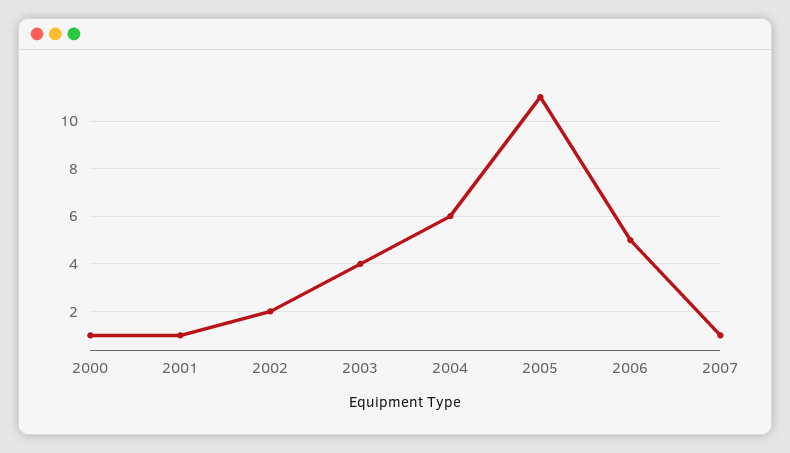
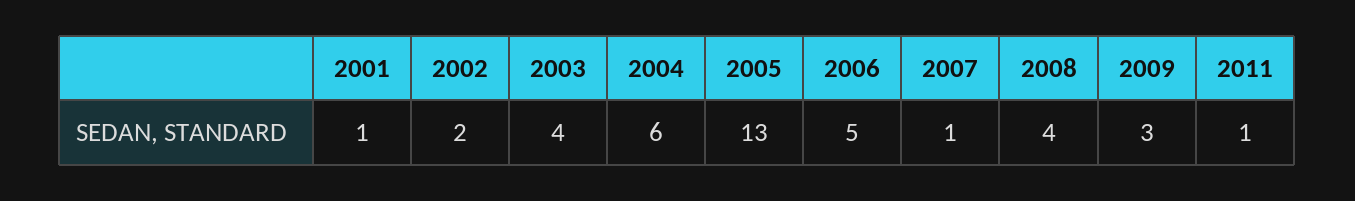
2000: 1 -> none
2005: 11 -> 13
2008: none -> 4
2009: none -> 3
2011: none -> 1

